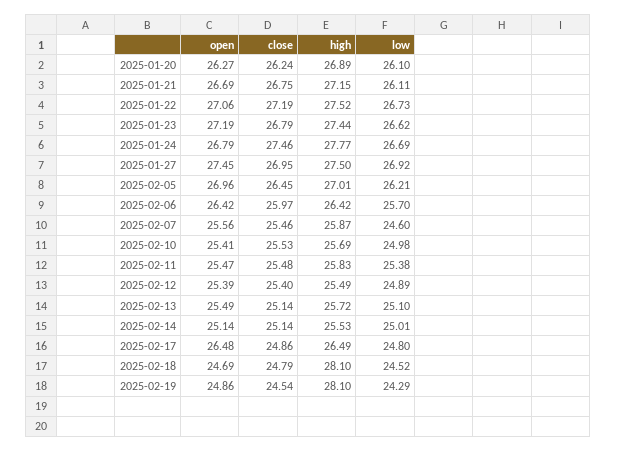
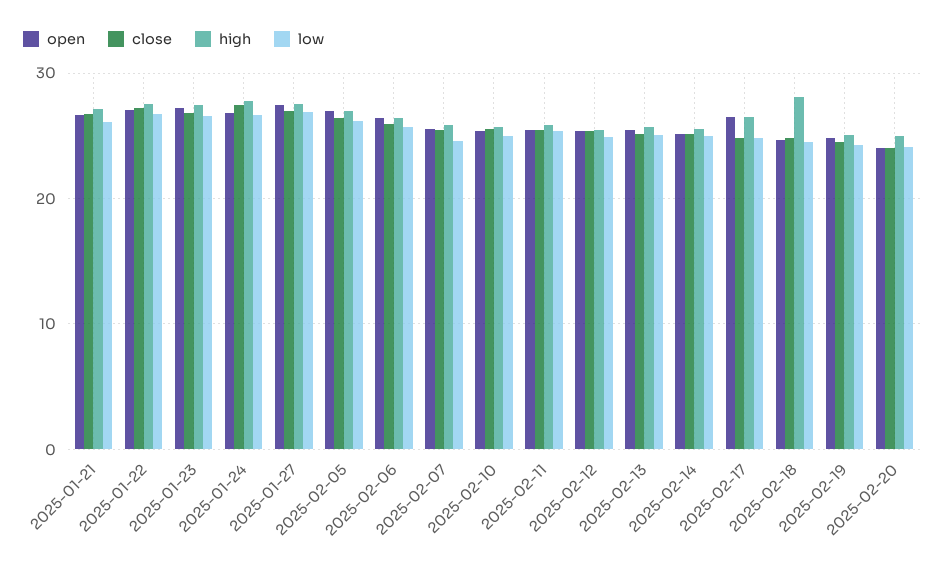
open, 2025-01-20: 26.27 -> none
close, 2025-01-20: 26.24 -> none
high, 2025-01-20: 26.89 -> none
low, 2025-01-20: 26.1 -> none
high, 2025-02-19: 28.1 -> 25
open, 2025-02-20: none -> 24
close, 2025-02-20: none -> 24
high, 2025-02-20: none -> 25
low, 2025-02-20: none -> 24

